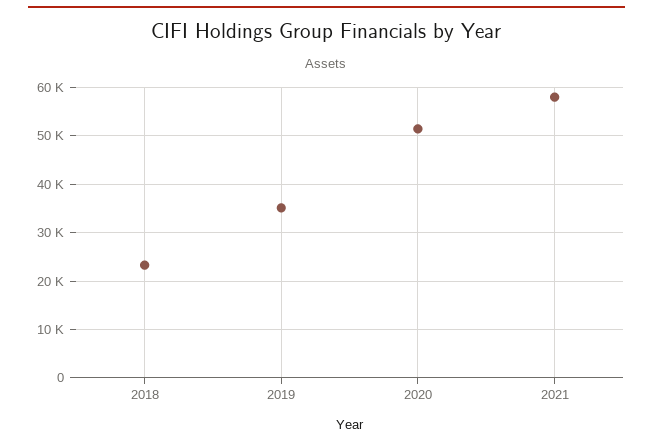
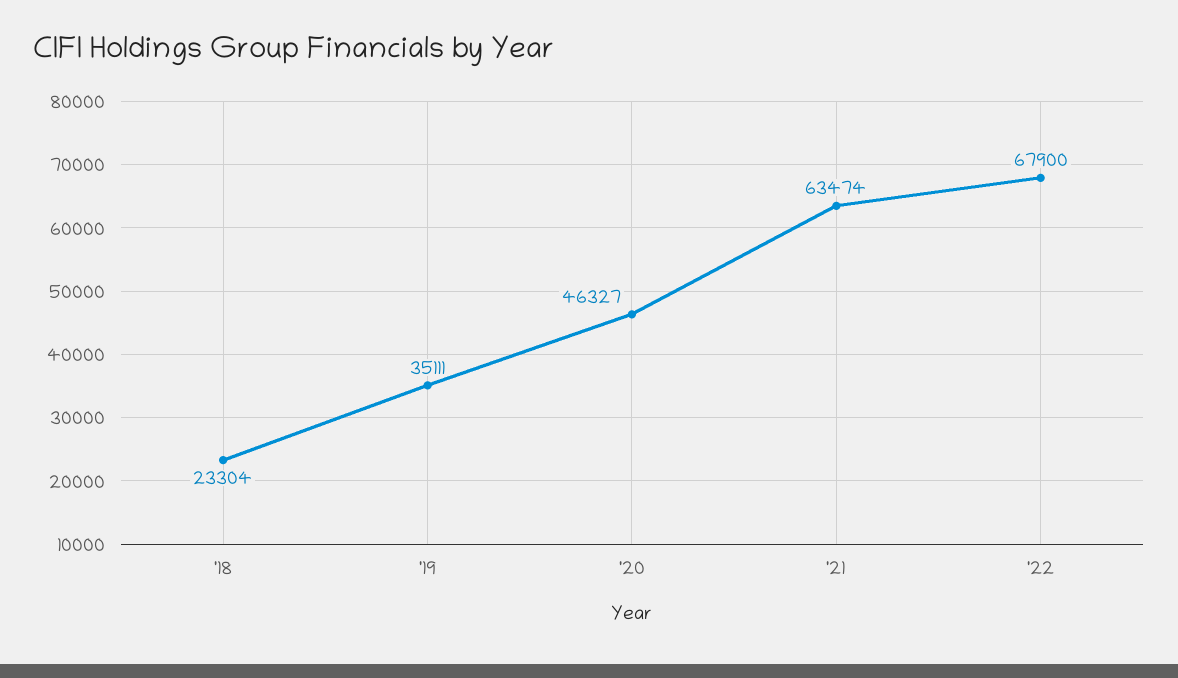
2020: 52000 -> 46327
2021: 58000 -> 63474
'22: none -> 67900

